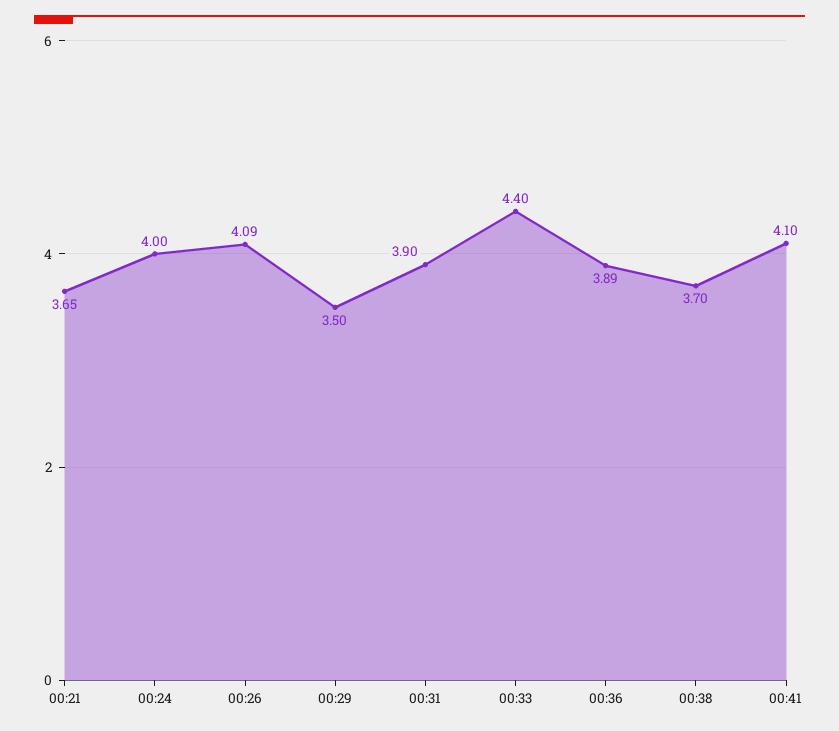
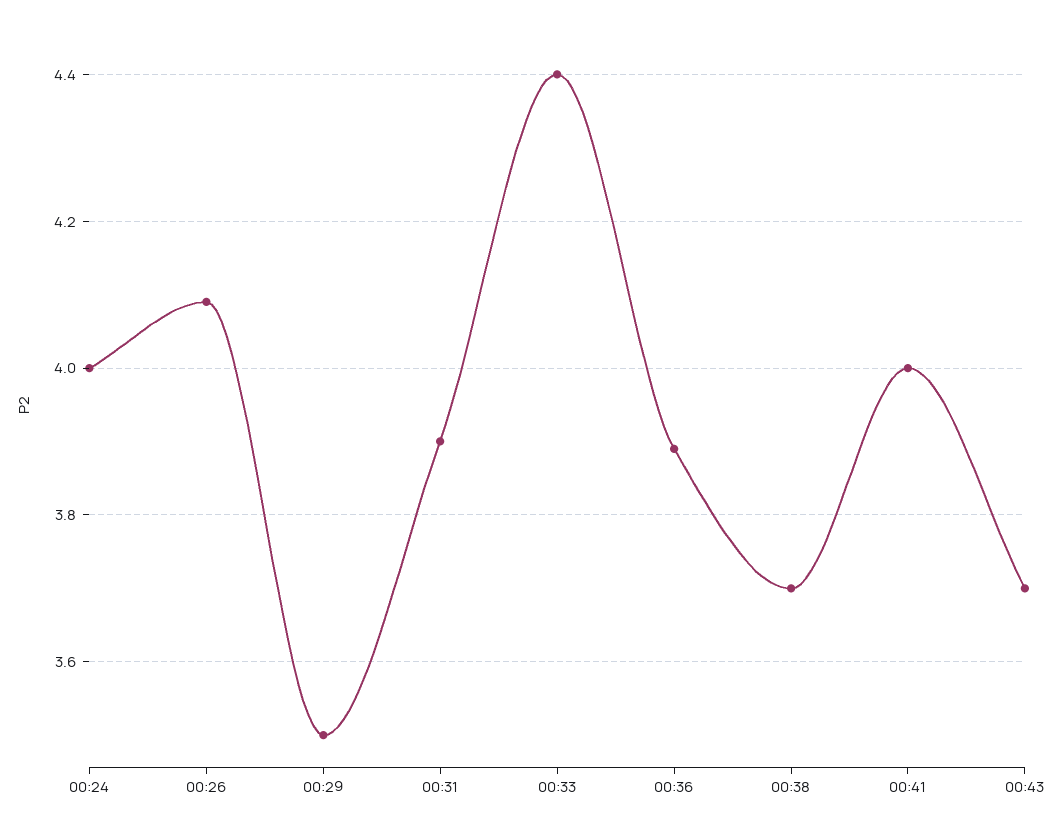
00:21: 3.65 -> none
00:41: 4.1 -> 4
00:43: none -> 3.7

